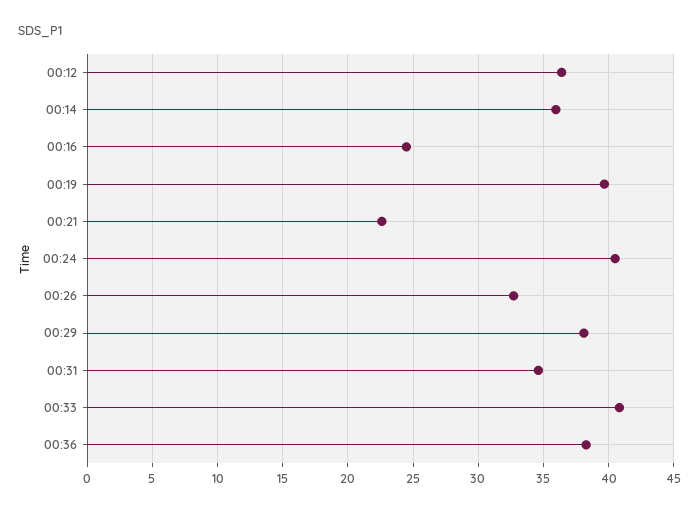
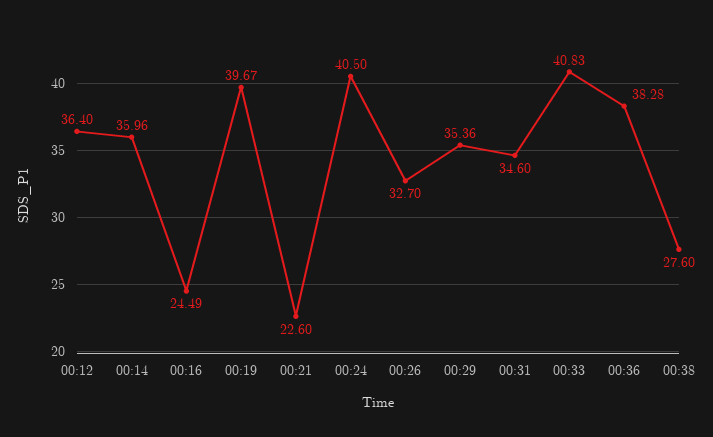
00:29: 38 -> 35.36
00:38: none -> 27.6

